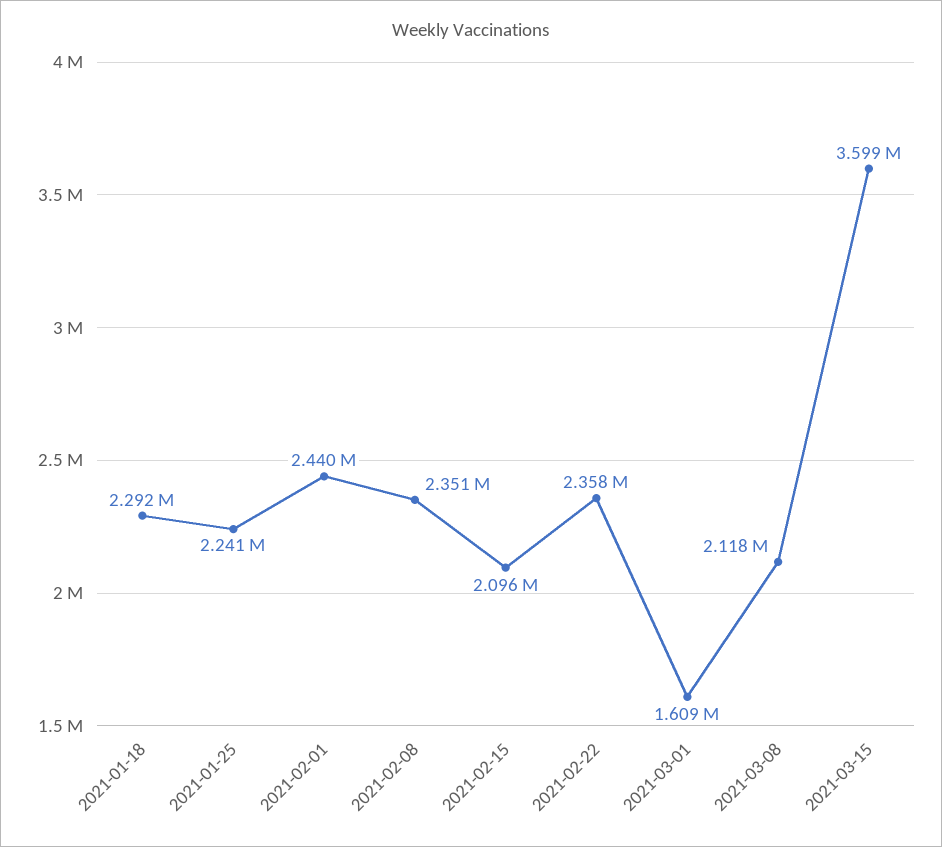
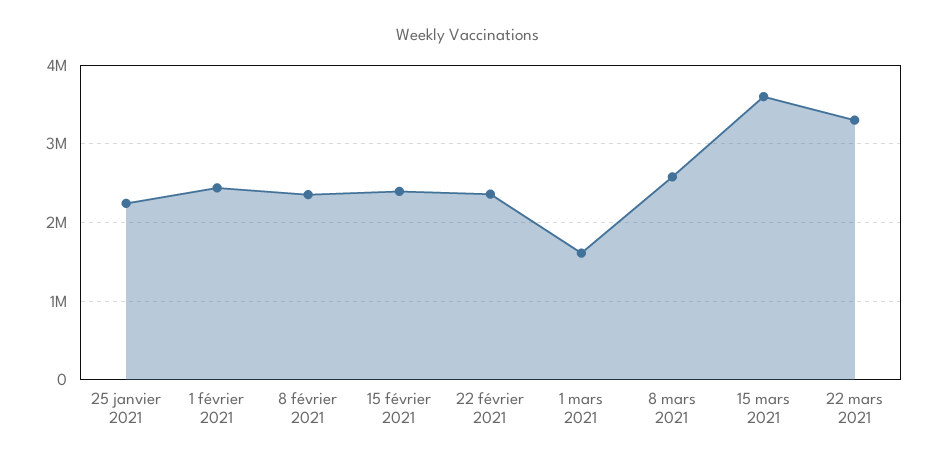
2021-01-18: 2292000 -> none
2021-02-15: 2096000 -> 2400000
2021-03-08: 2118000 -> 2600000
22 mars 2021: none -> 3300000

